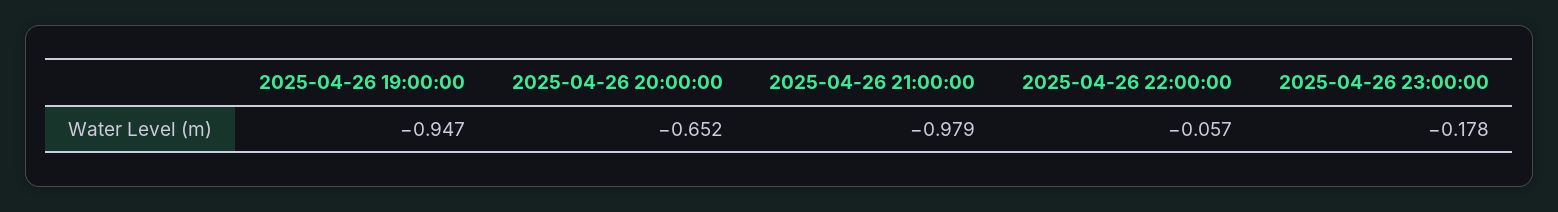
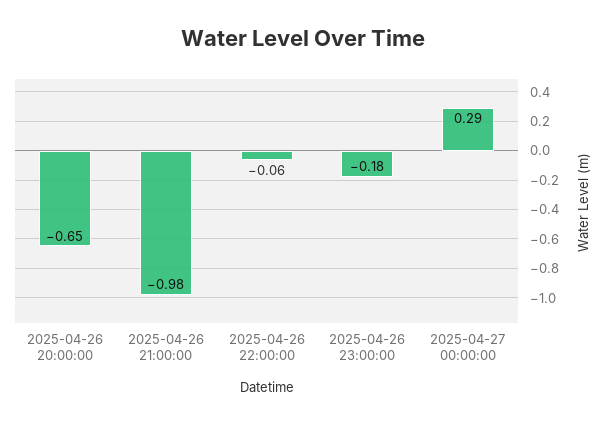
2025-04-26 19:00:00: -0.947 -> none
2025-04-27 00:00:00: none -> 0.29

